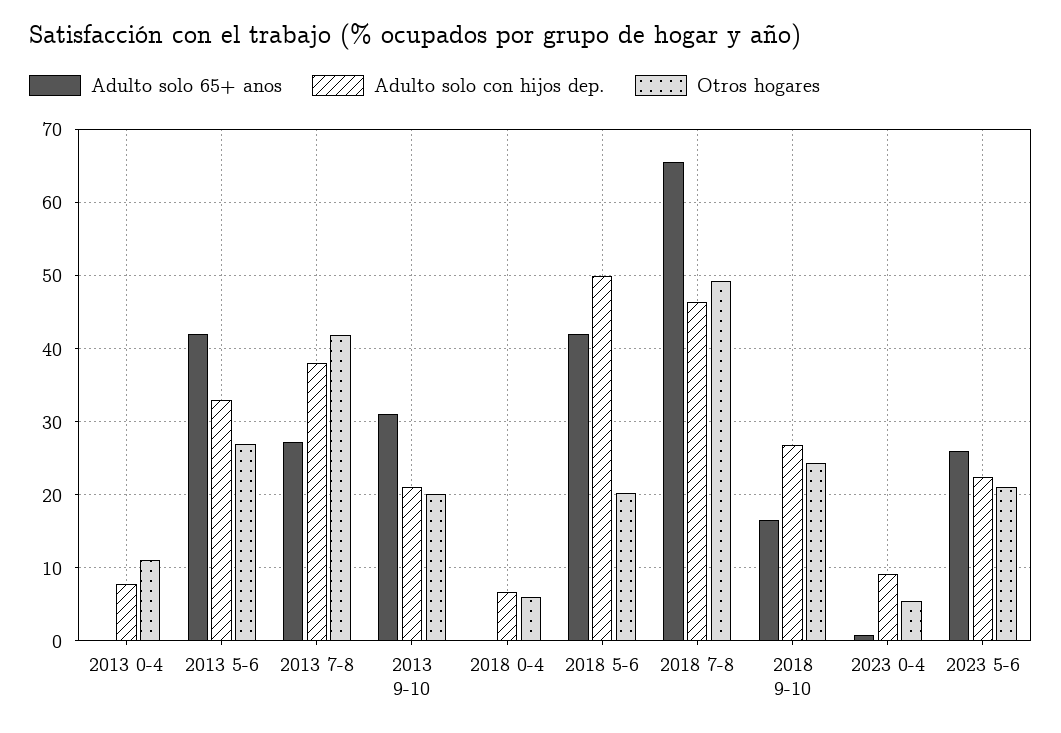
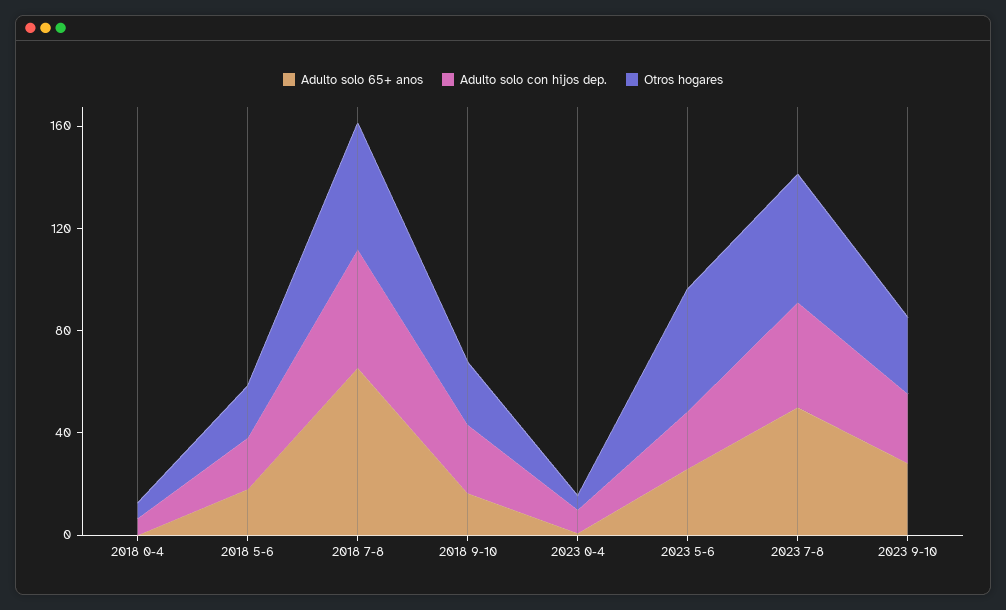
Adulto solo 65+ anos, 2013 0-4: 0 -> none
Adulto solo con hijos dep., 2013 0-4: 8 -> none
Otros hogares, 2013 0-4: 11 -> none
Adulto solo 65+ anos, 2013 5-6: 42 -> none
Adulto solo con hijos dep., 2013 5-6: 33 -> none
Otros hogares, 2013 5-6: 27 -> none
Adulto solo 65+ anos, 2013 7-8: 27 -> none
Adulto solo con hijos dep., 2013 7-8: 38 -> none
Otros hogares, 2013 7-8: 42 -> none
Adulto solo 65+ anos, 2013 9-10: 31 -> none
Adulto solo con hijos dep., 2013 9-10: 21 -> none
Otros hogares, 2013 9-10: 20 -> none
Adulto solo 65+ anos, 2018 5-6: 42 -> 20
Adulto solo con hijos dep., 2018 5-6: 50 -> 20
Otros hogares, 2023 5-6: 21 -> 50
Adulto solo 65+ anos, 2023 7-8: none -> 50
Adulto solo con hijos dep., 2023 7-8: none -> 40
Otros hogares, 2023 7-8: none -> 50
Adulto solo 65+ anos, 2023 9-10: none -> 30
Adulto solo con hijos dep., 2023 9-10: none -> 30
Otros hogares, 2023 9-10: none -> 30

